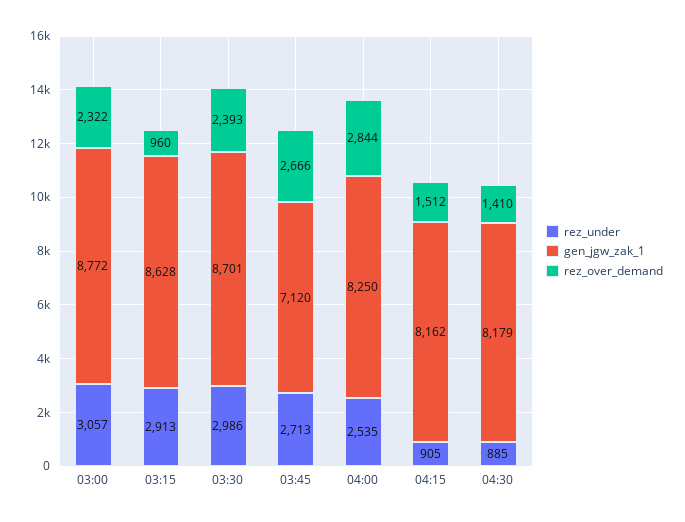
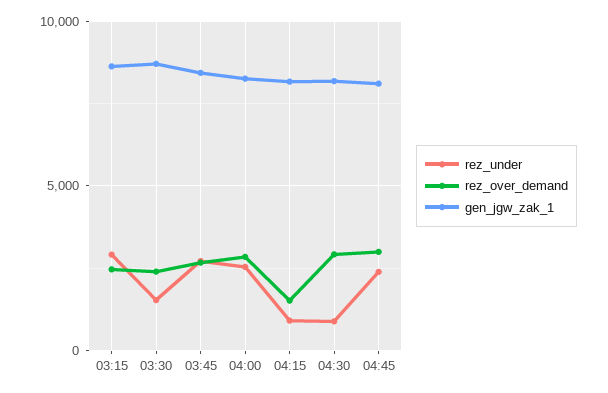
rez_under, 03:00: 3057 -> none
gen_jgw_zak_1, 03:00: 8772 -> none
rez_over_demand, 03:00: 2322 -> none
rez_over_demand, 03:15: 960 -> 2500
rez_under, 03:30: 2986 -> 1500
gen_jgw_zak_1, 03:45: 7120 -> 8500
rez_over_demand, 04:30: 1410 -> 3000
rez_under, 04:45: none -> 2500
rez_over_demand, 04:45: none -> 3000
gen_jgw_zak_1, 04:45: none -> 8000

